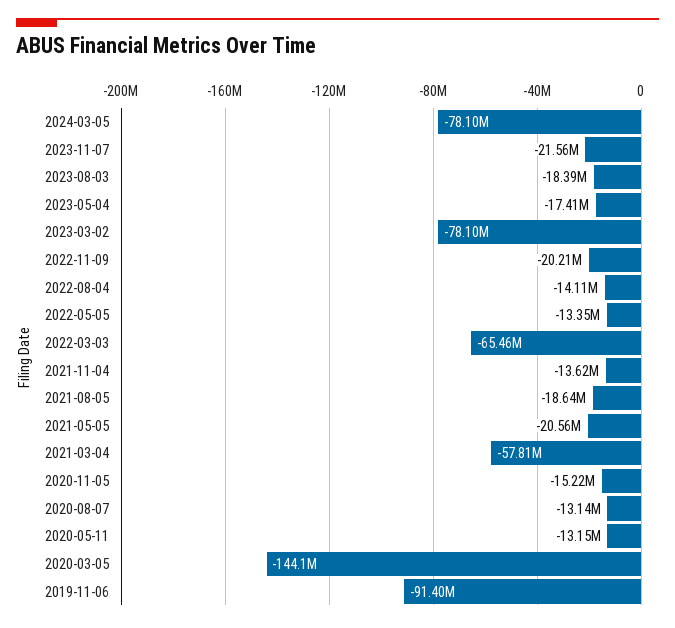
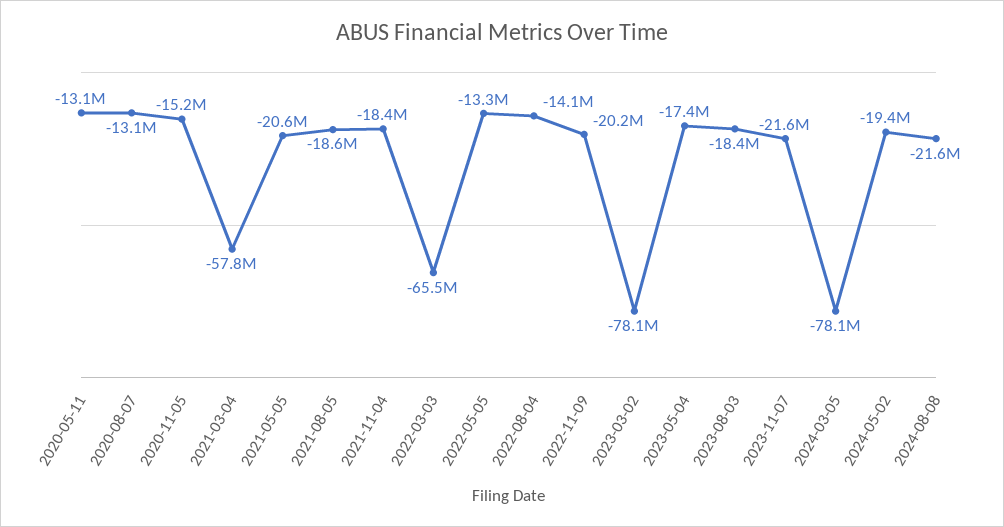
2021-11-04: -13620000 -> -18400000
2020-03-05: -144100000 -> none
2019-11-06: -91400000 -> none
2024-05-02: none -> -19400000
2024-08-08: none -> -21600000

